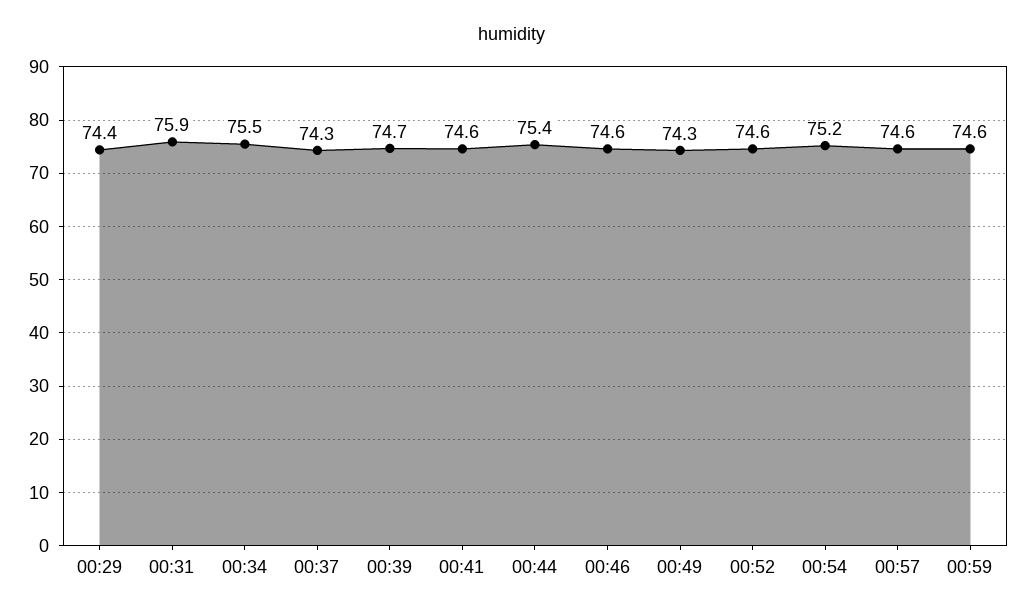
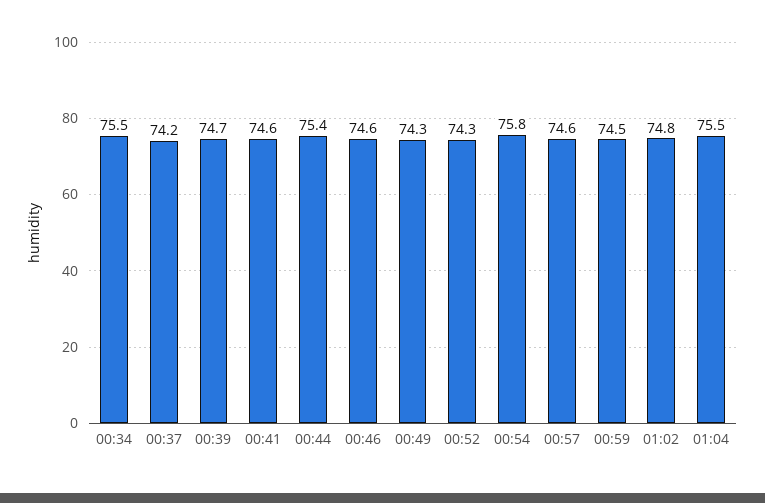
00:29: 74.4 -> none
00:31: 75.9 -> none
00:37: 74.3 -> 74.2
00:52: 74.6 -> 74.3
00:54: 75.2 -> 75.8
00:59: 74.6 -> 74.5
01:02: none -> 74.8
01:04: none -> 75.5

